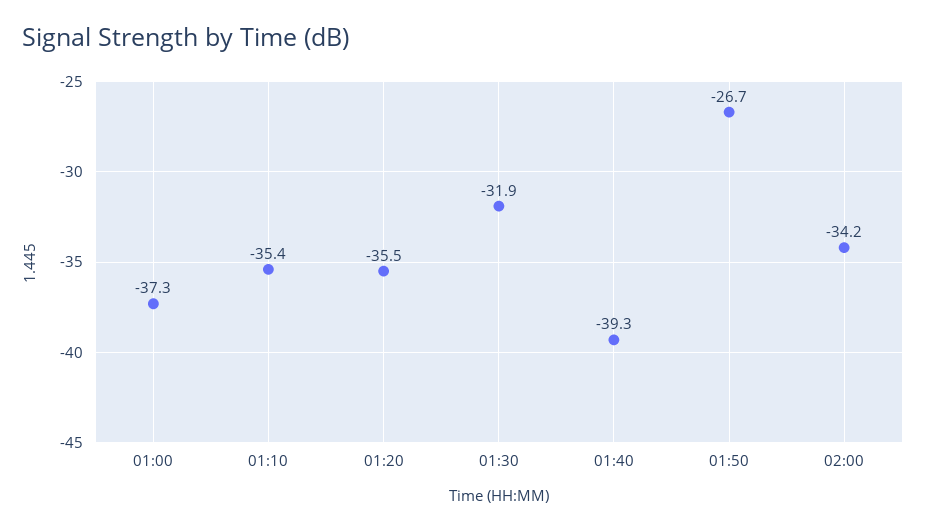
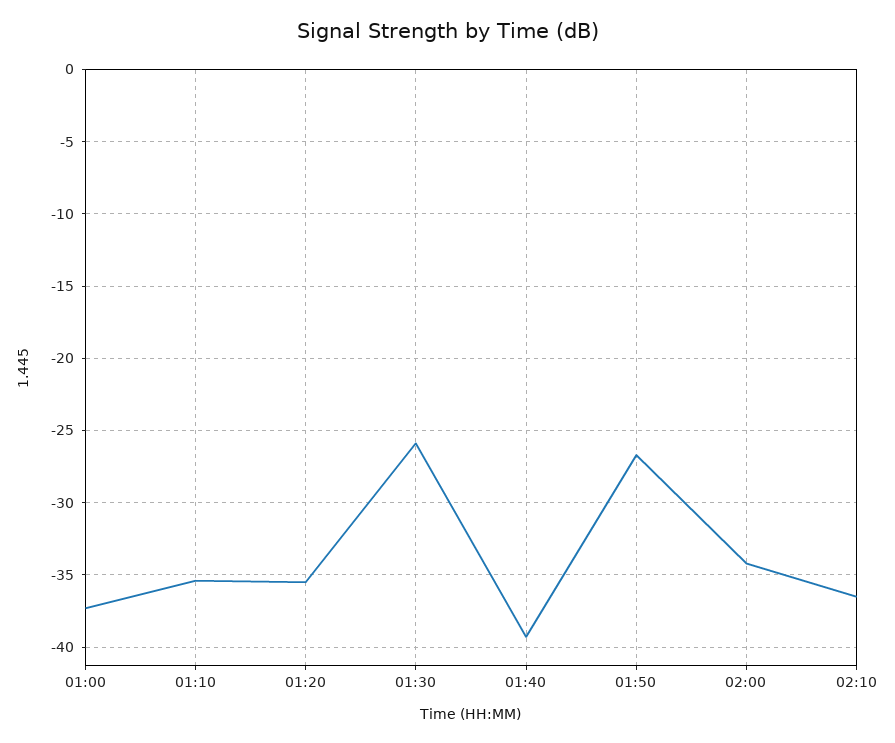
01:30: -31.9 -> -26
02:10: none -> -36.5

